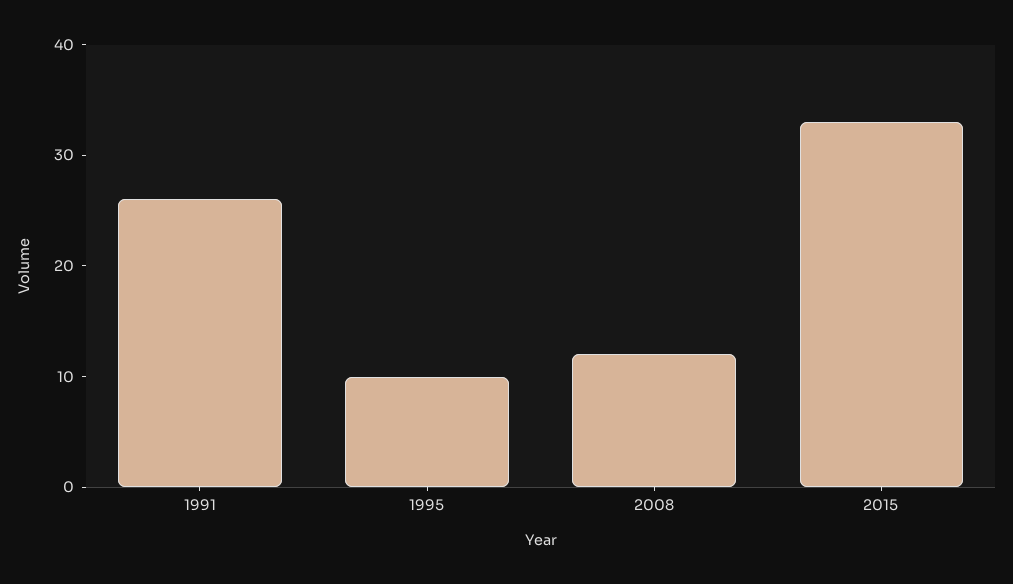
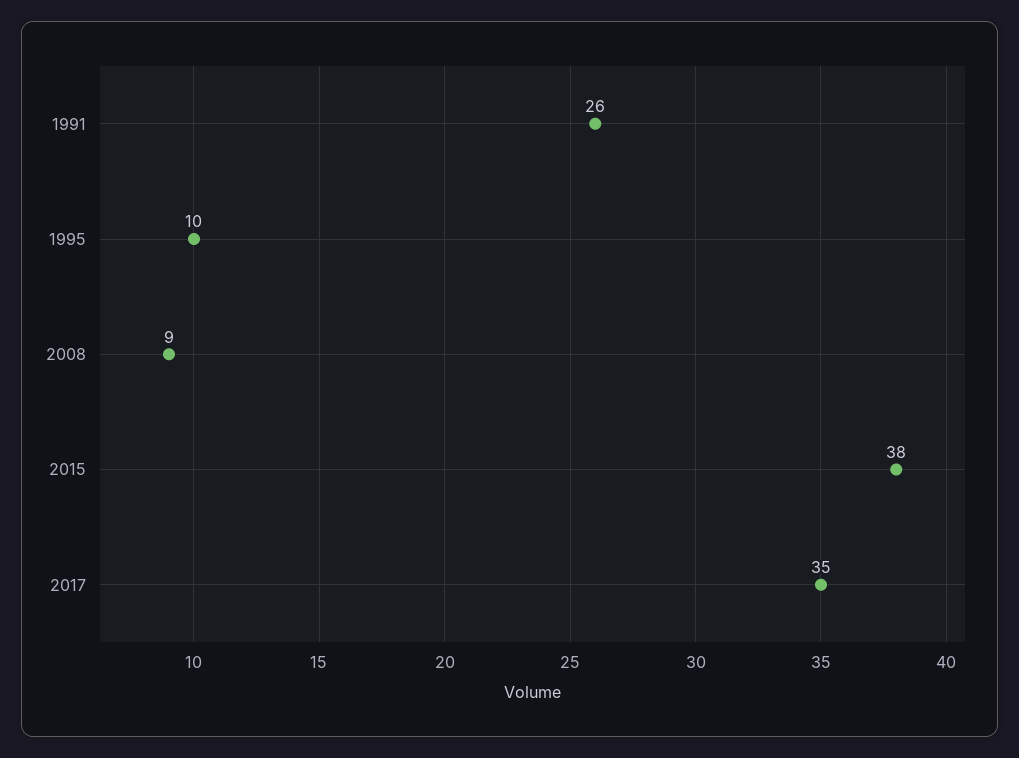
2008: 12 -> 9
2015: 33 -> 38
2017: none -> 35

